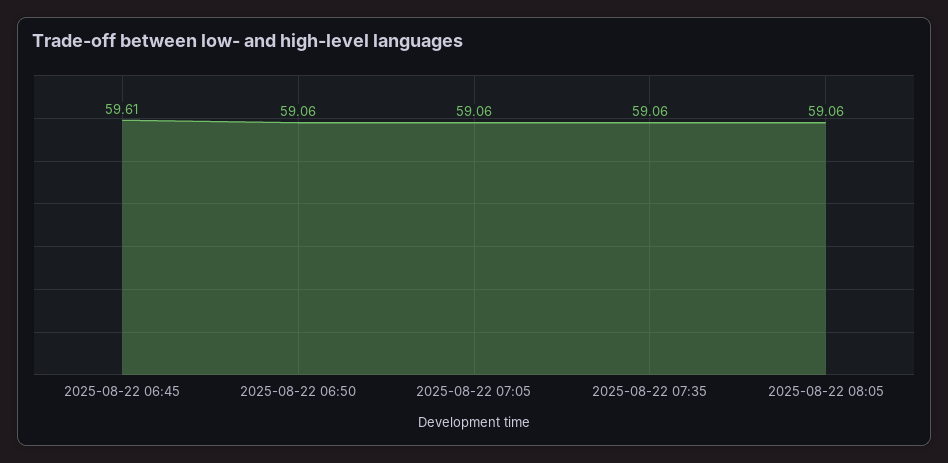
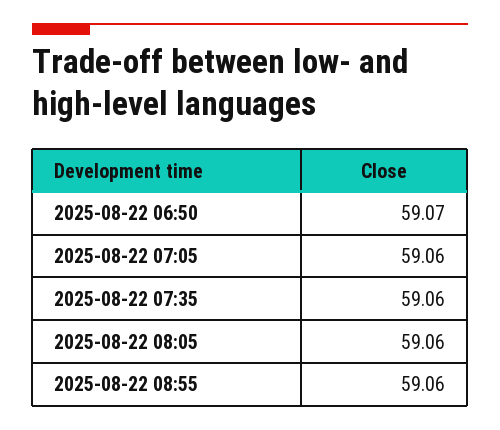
2025-08-22 06:45: 59.61 -> none
2025-08-22 06:50: 59.06 -> 59.07
2025-08-22 08:55: none -> 59.06

